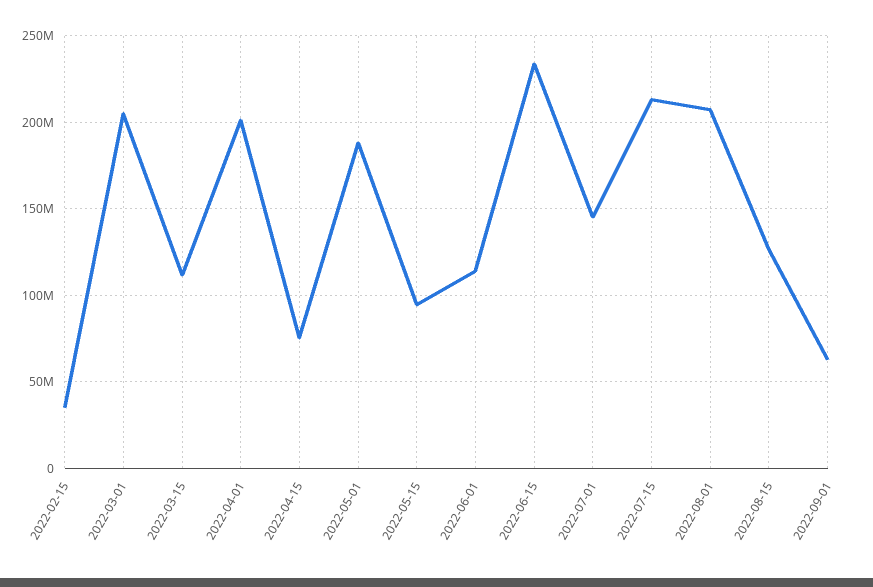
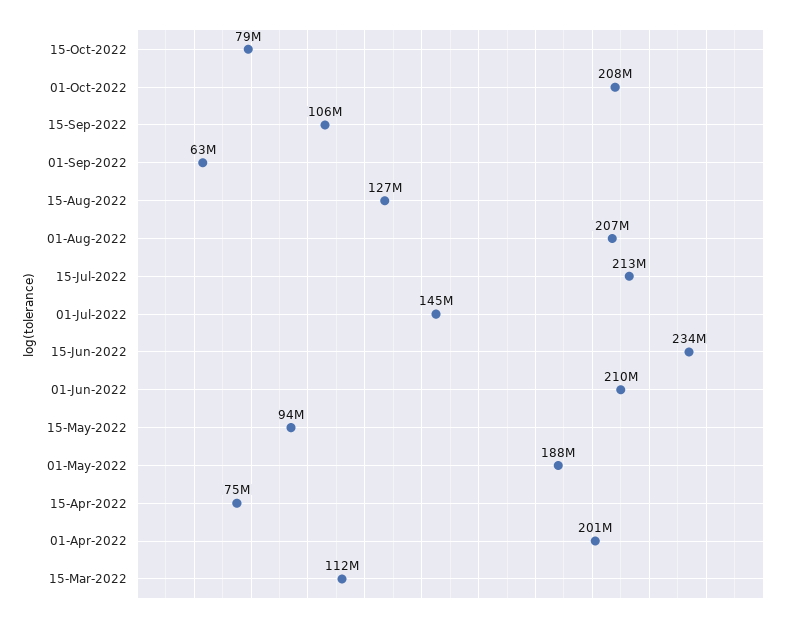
2022-02-15: 35000000 -> none
2022-03-01: 205000000 -> none
2022-06-01: 115000000 -> 210000000
15-Oct-2022: none -> 79000000
01-Oct-2022: none -> 208000000
15-Sep-2022: none -> 106000000

